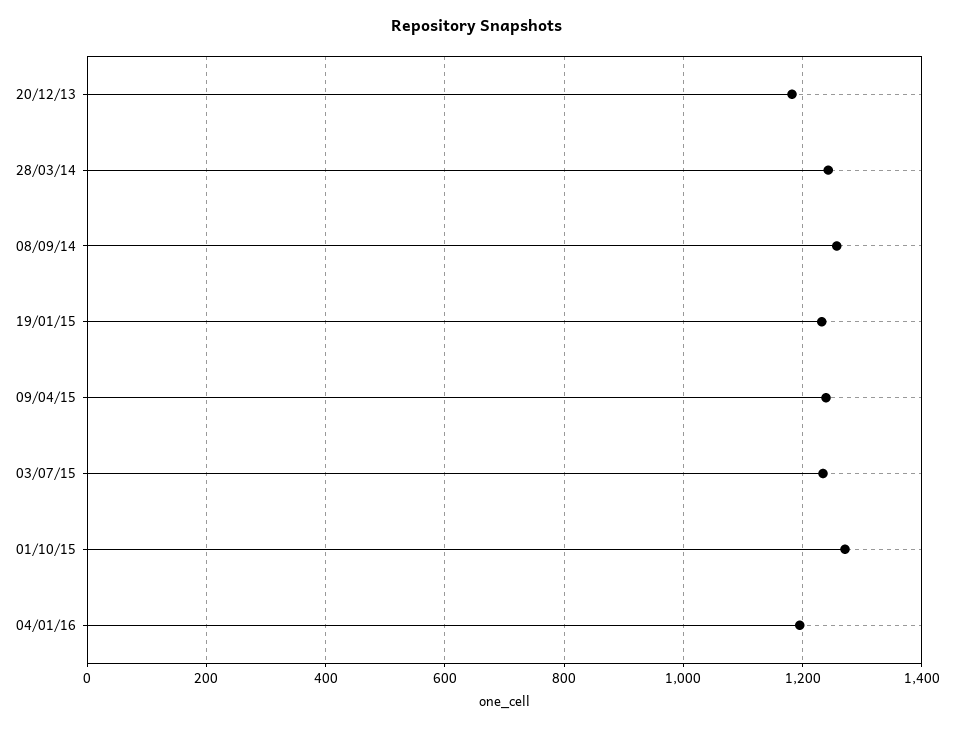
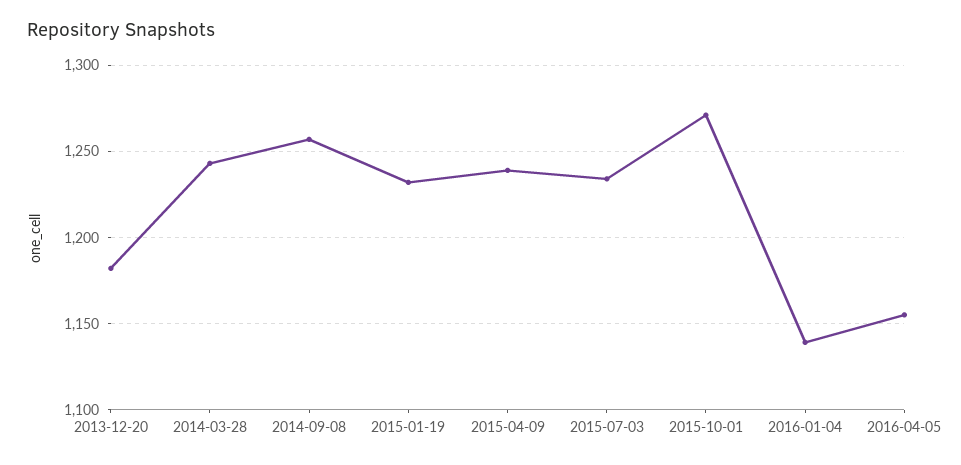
04/01/16: 1200 -> 1140
2016-04-05: none -> 1155

